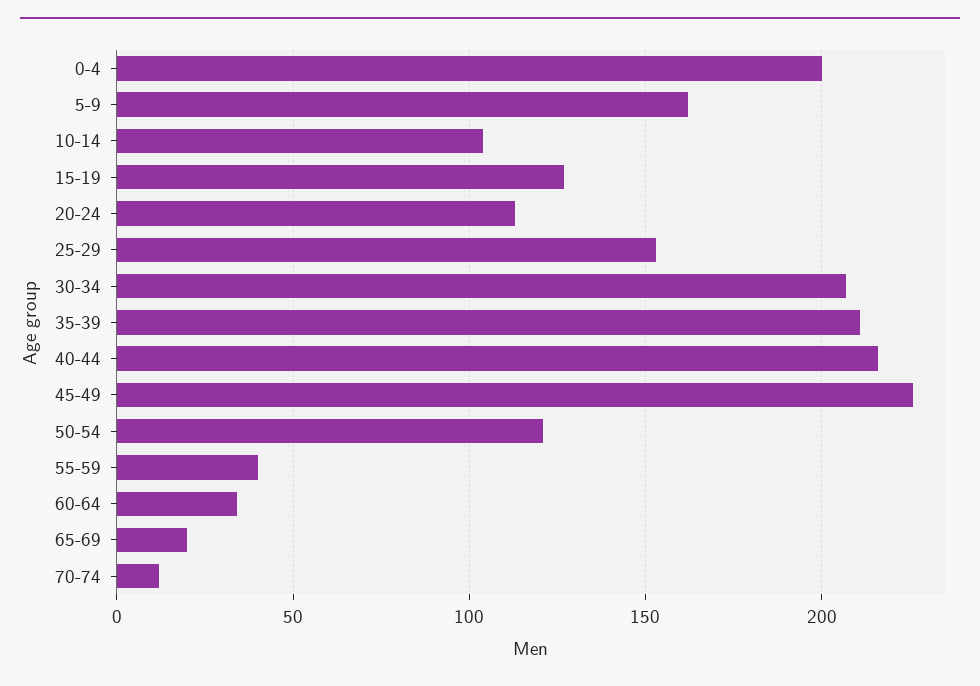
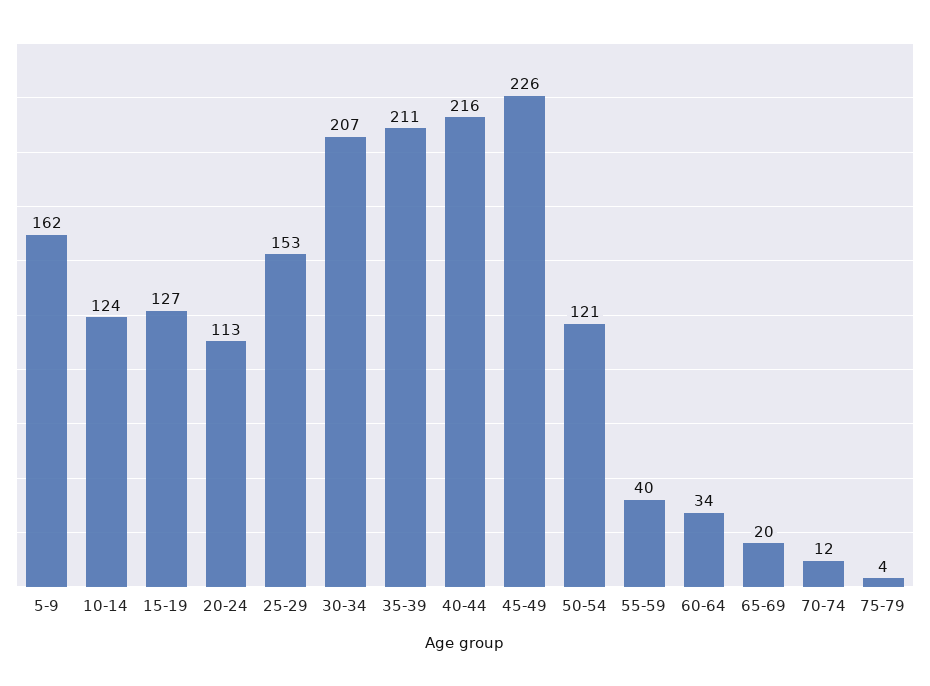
0-4: 200 -> none
10-14: 105 -> 124
75-79: none -> 4

